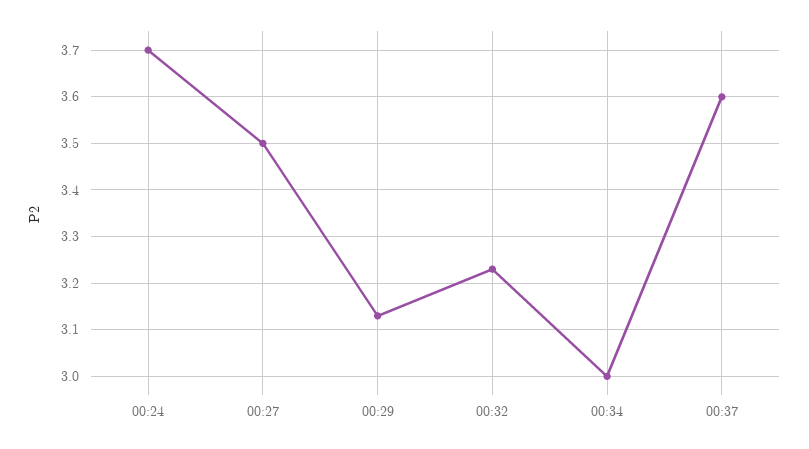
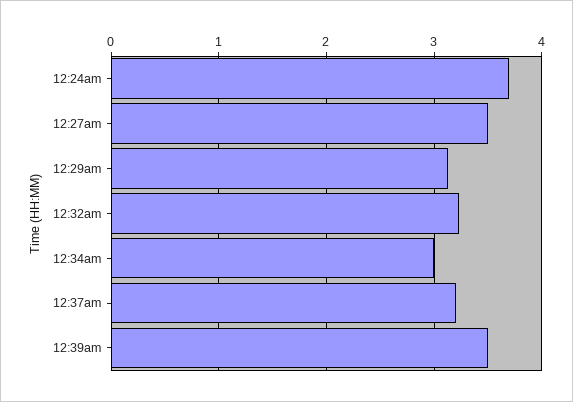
00:37: 3.6 -> 3.2
12:39am: none -> 3.5

